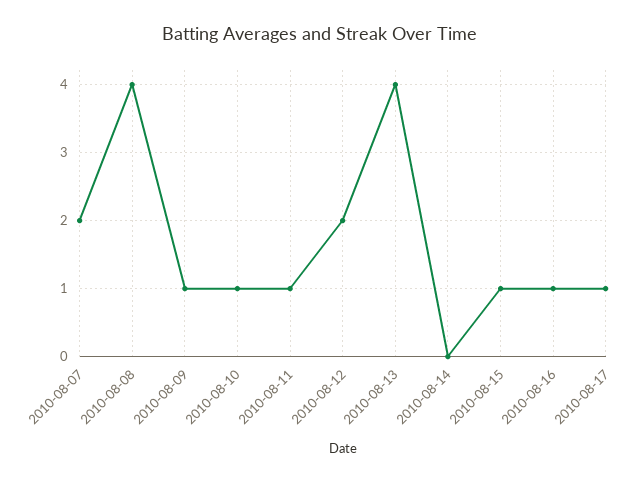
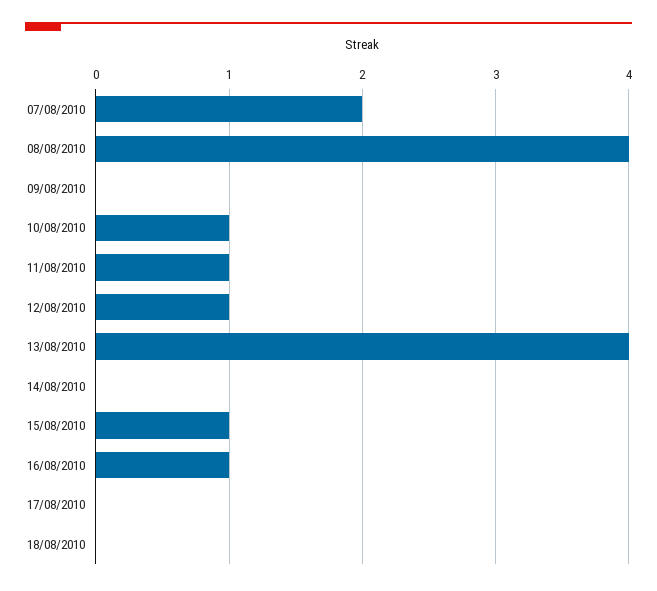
2010-08-09: 1 -> 0
2010-08-12: 2 -> 1
2010-08-17: 1 -> 0
18/08/2010: none -> 0

